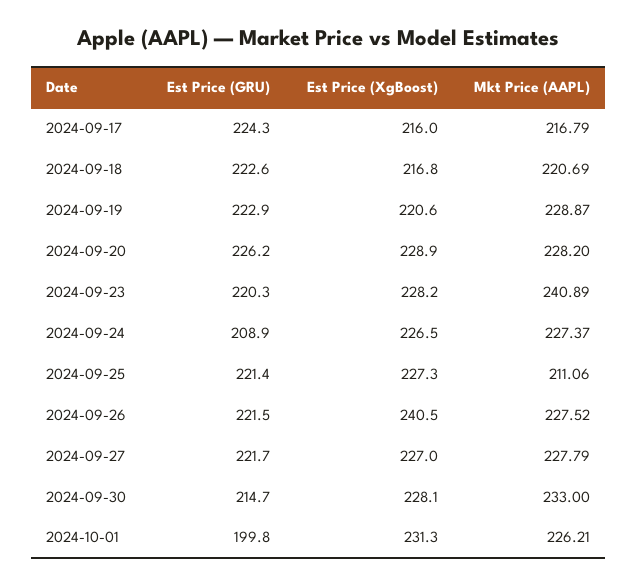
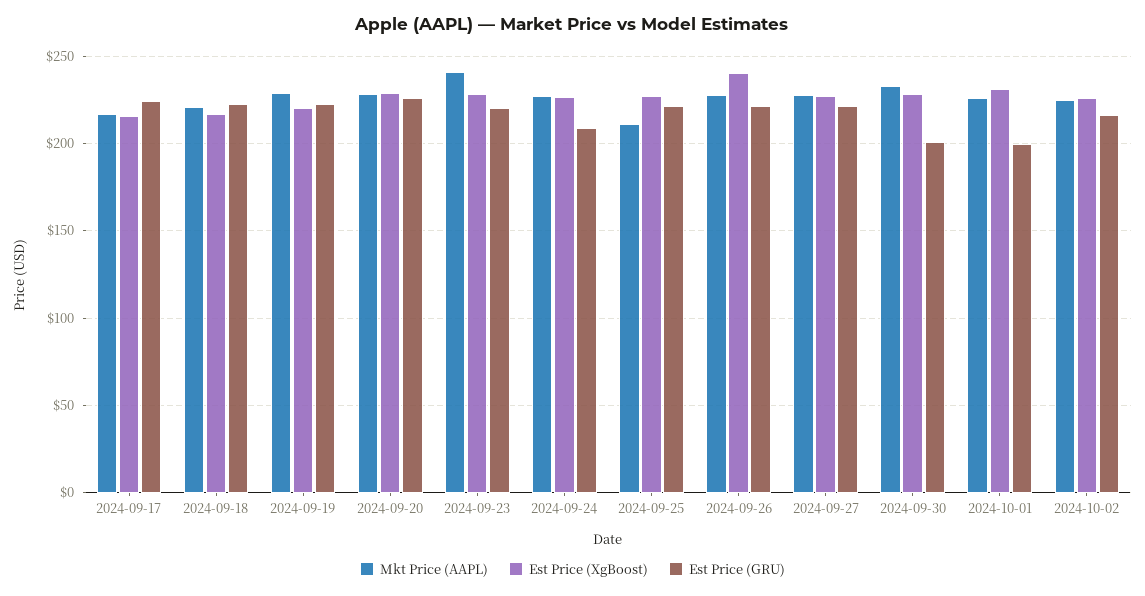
Est Price (GRU), 2024-09-30: 214.7 -> 200
Mkt Price (AAPL), 2024-10-02: none -> 225
Est Price (XgBoost), 2024-10-02: none -> 225
Est Price (GRU), 2024-10-02: none -> 215

